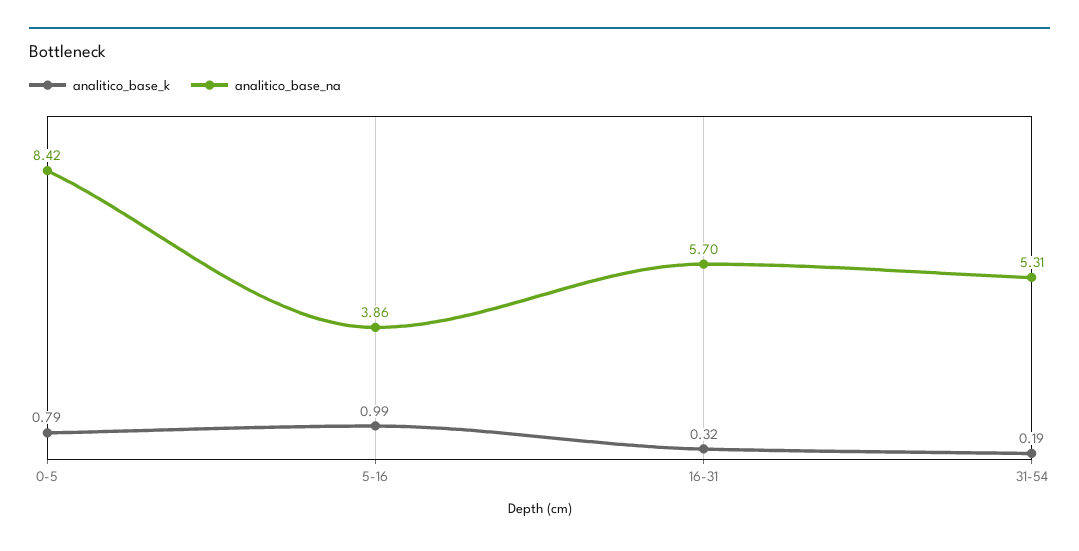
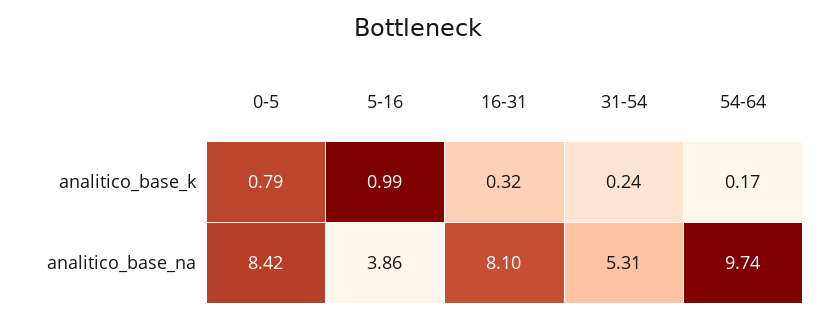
analitico_base_na, 16-31: 5.7 -> 8.1
analitico_base_k, 31-54: 0.19 -> 0.24
analitico_base_k, 54-64: none -> 0.17
analitico_base_na, 54-64: none -> 9.74

